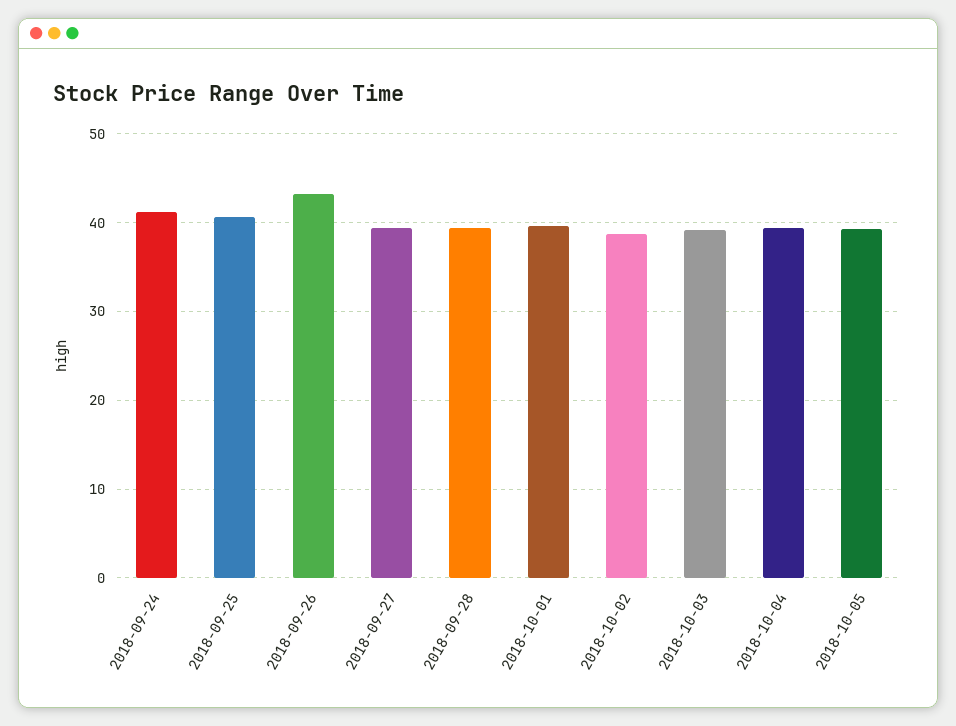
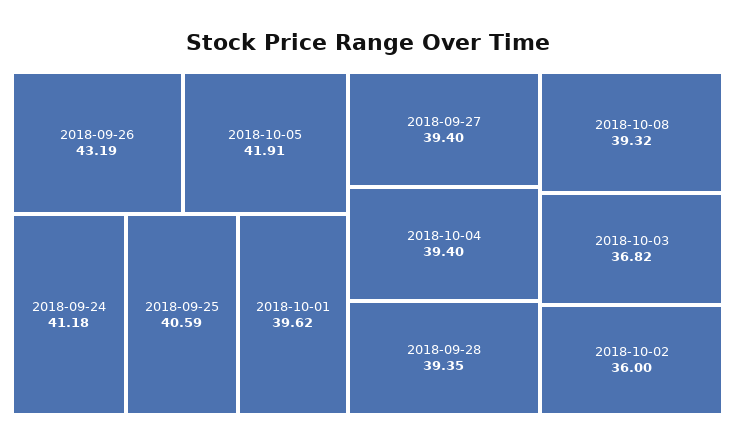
2018-10-02: 39 -> 36
2018-10-03: 39 -> 36.82
2018-10-05: 39 -> 41.91
2018-10-08: none -> 39.32

